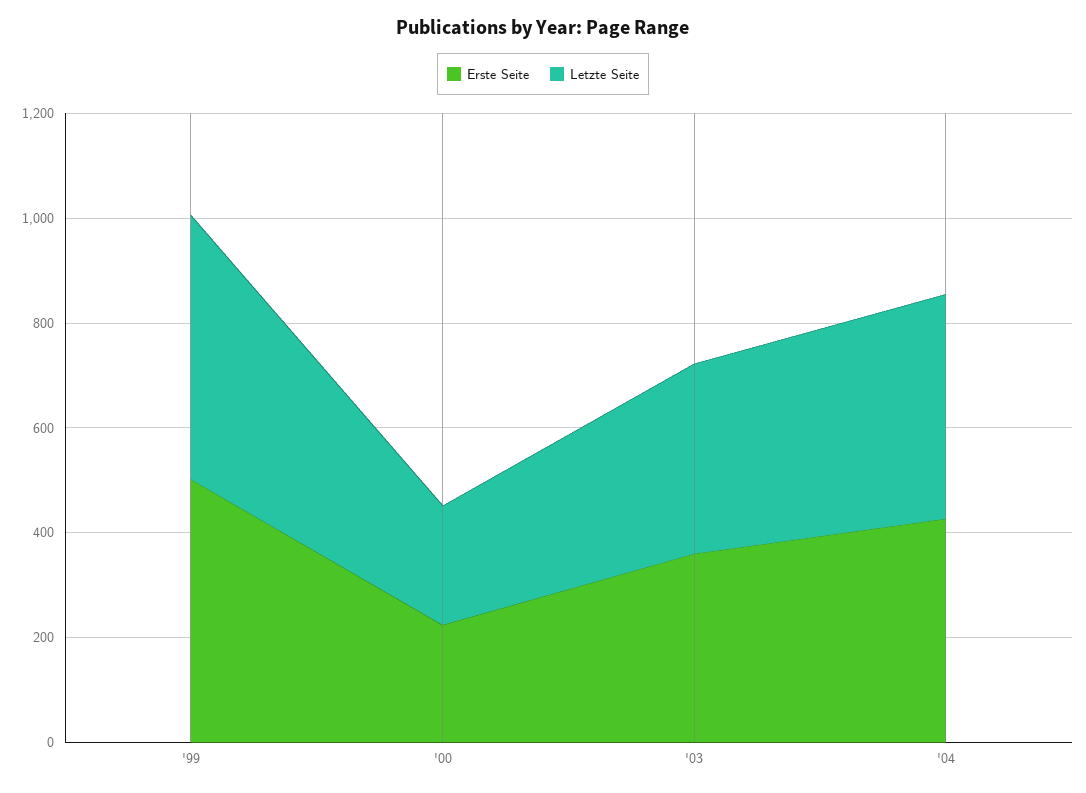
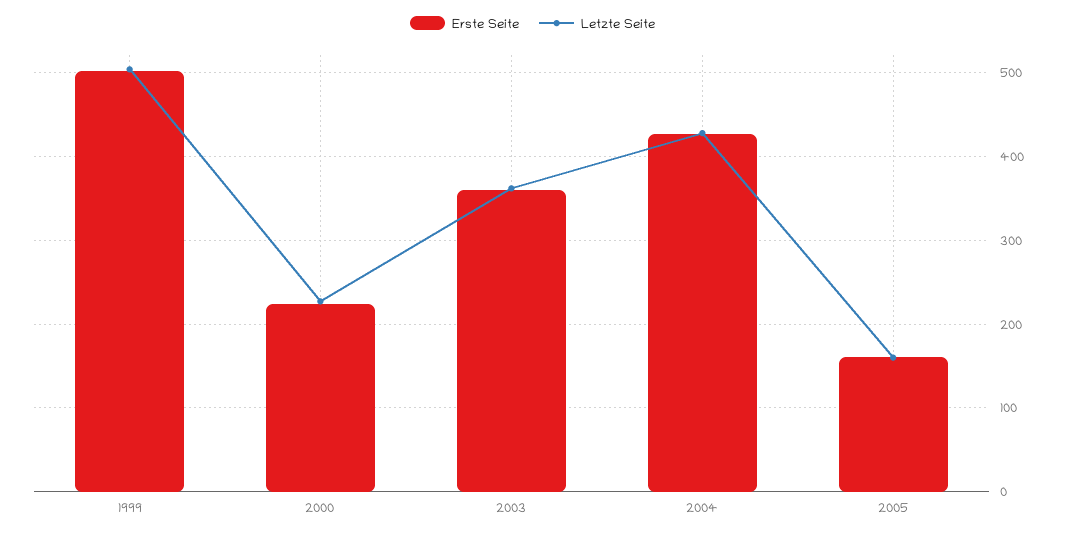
Erste Seite, 2005: none -> 160
Letzte Seite, 2005: none -> 160

